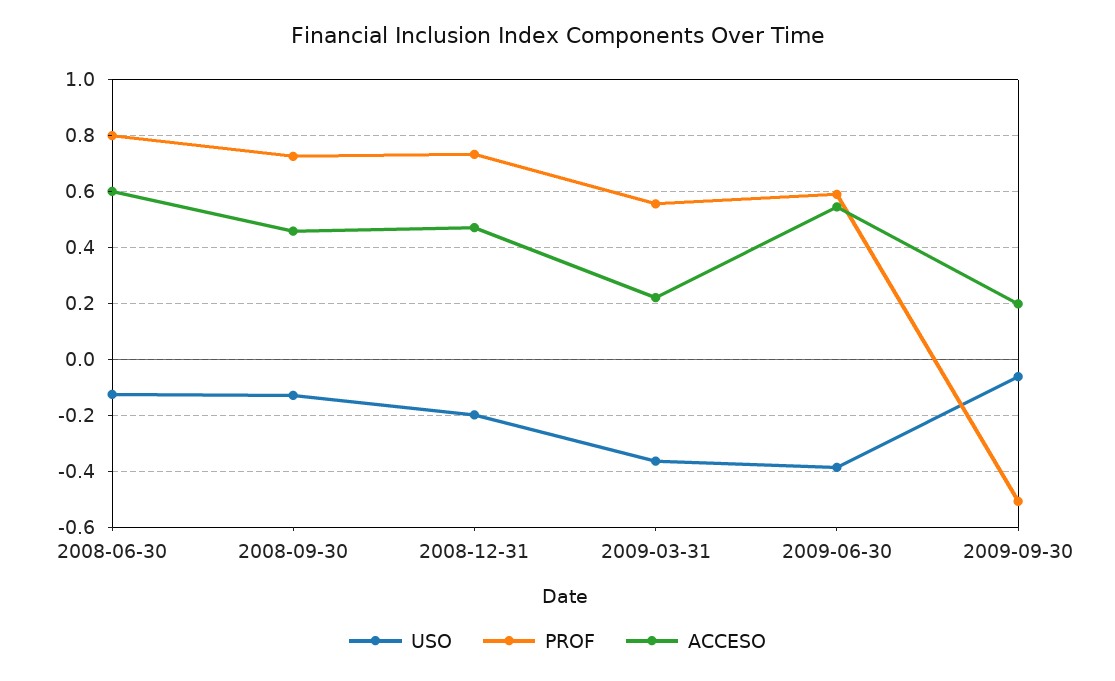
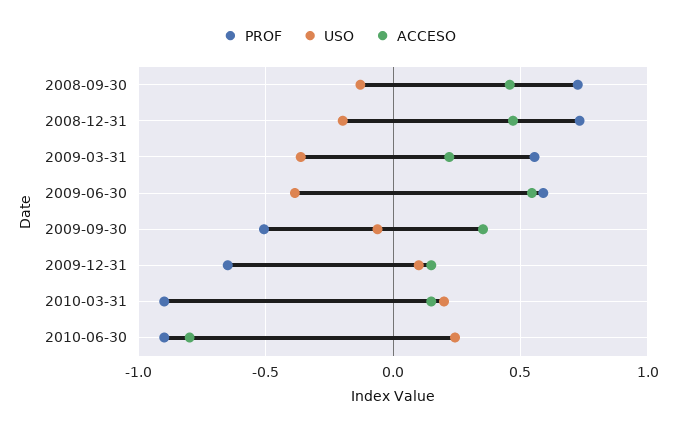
USO, 2008-06-30: -0.125 -> none
PROF, 2008-06-30: 0.8 -> none
ACCESO, 2008-06-30: 0.6 -> none
ACCESO, 2009-09-30: 0.2 -> 0.35
PROF, 2009-12-31: none -> -0.65
USO, 2009-12-31: none -> 0.1
ACCESO, 2009-12-31: none -> 0.15
PROF, 2010-03-31: none -> -0.9
USO, 2010-03-31: none -> 0.2
ACCESO, 2010-03-31: none -> 0.15
PROF, 2010-06-30: none -> -0.9
USO, 2010-06-30: none -> 0.25
ACCESO, 2010-06-30: none -> -0.8

